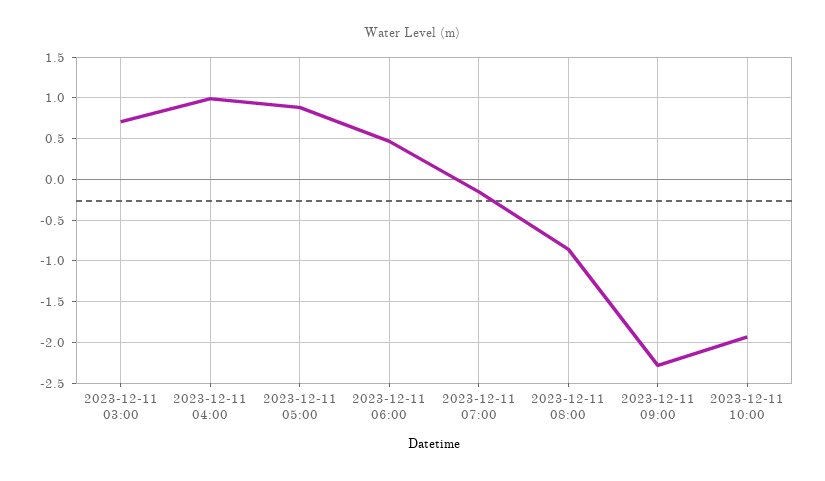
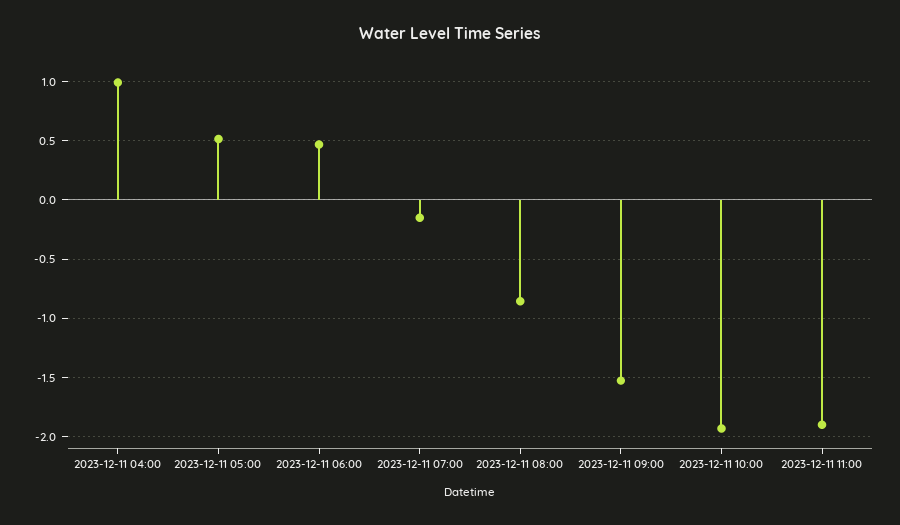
2023-12-11 03:00: 0.7 -> none
2023-12-11 05:00: 0.9 -> 0.5
2023-12-11 09:00: -2.3 -> -1.5
2023-12-11 11:00: none -> -1.9

